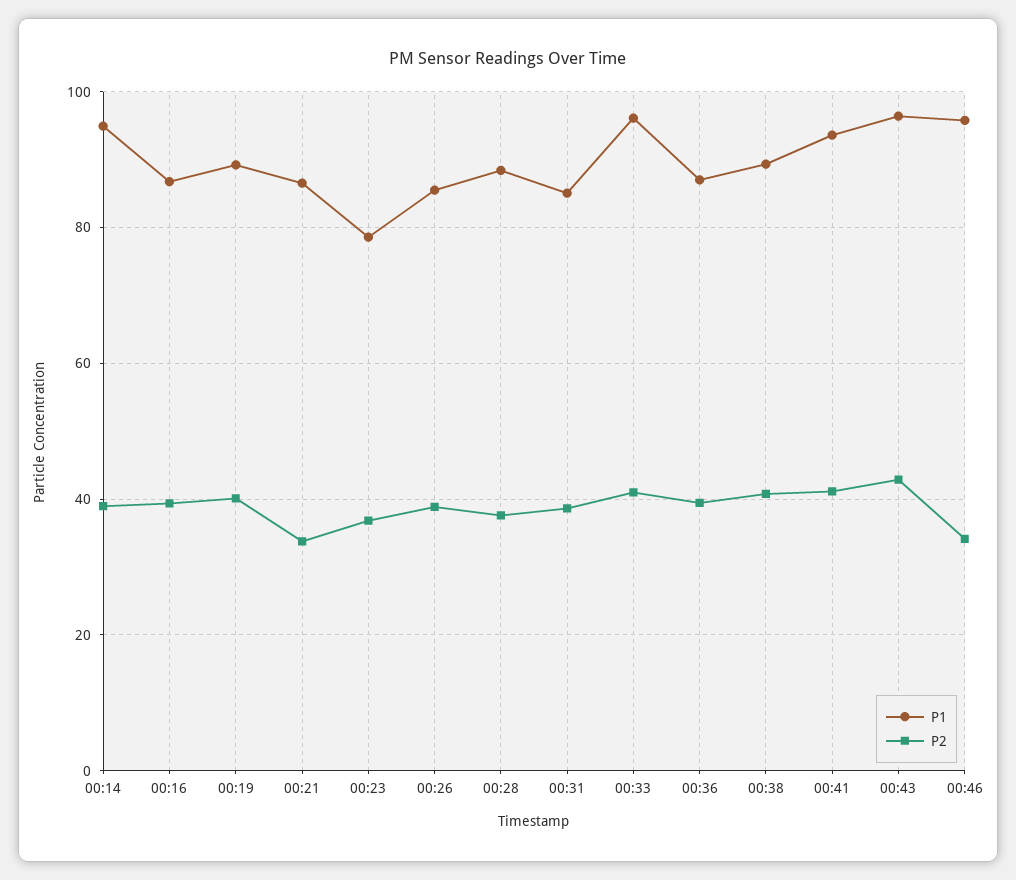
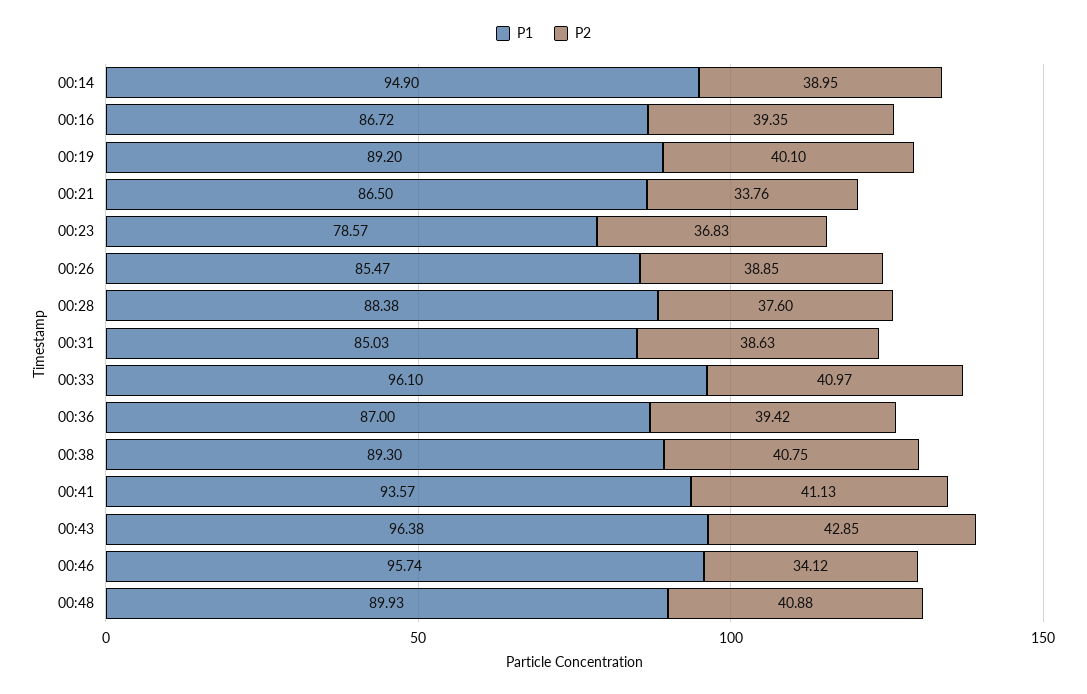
P1, 00:48: none -> 89.93
P2, 00:48: none -> 40.88

